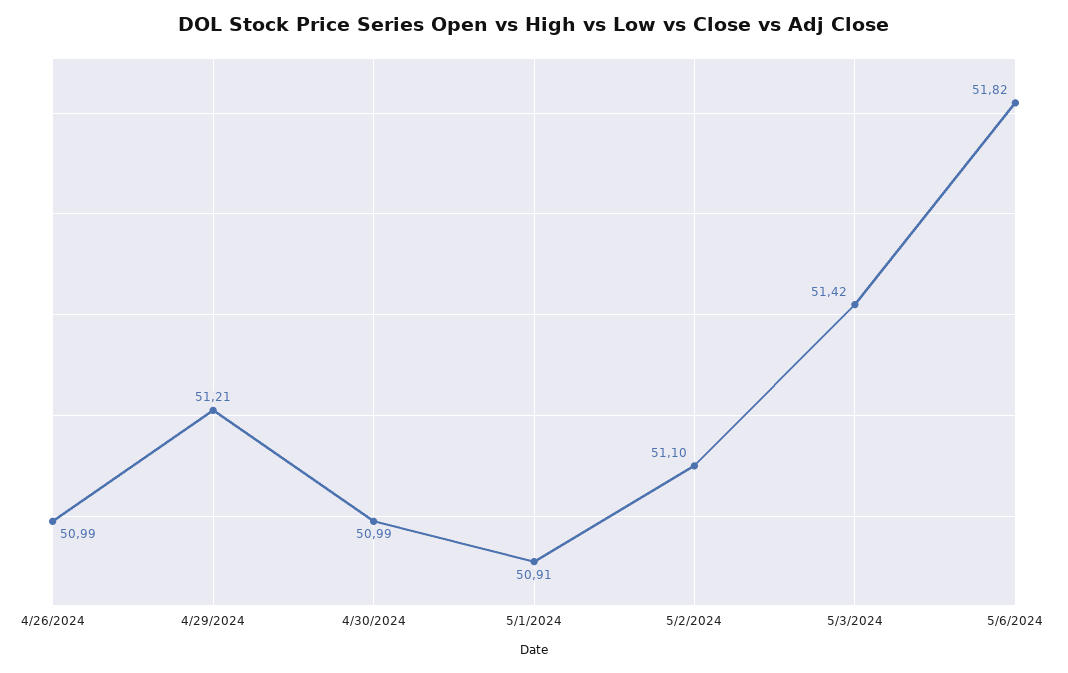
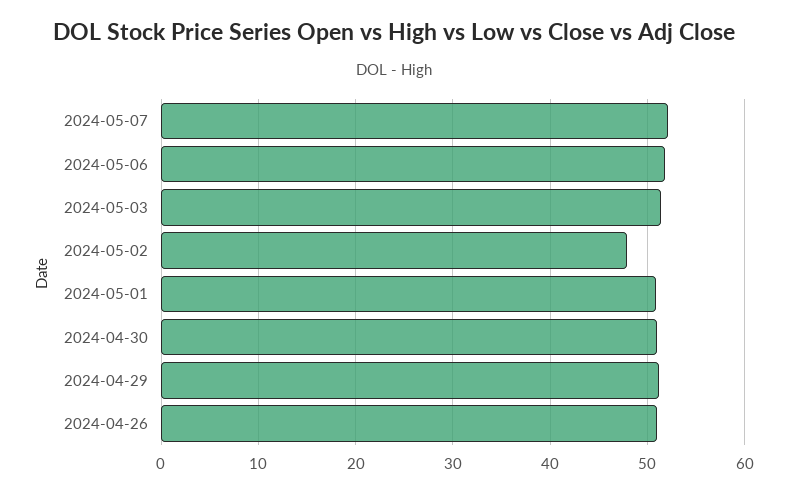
5/2/2024: 51.1 -> 48
2024-05-07: none -> 52

